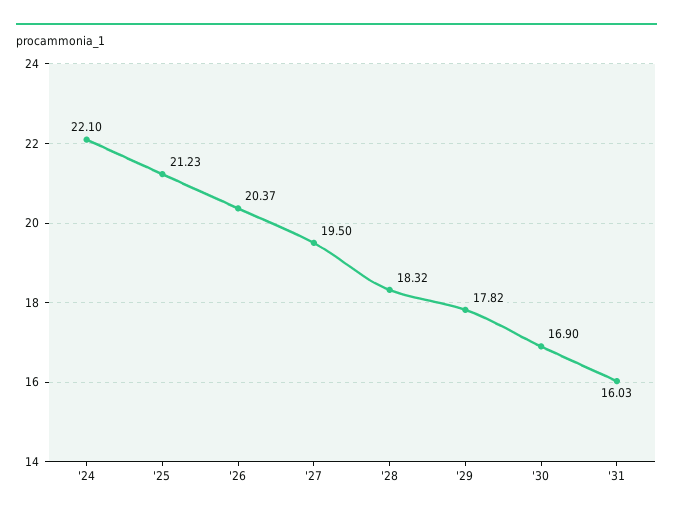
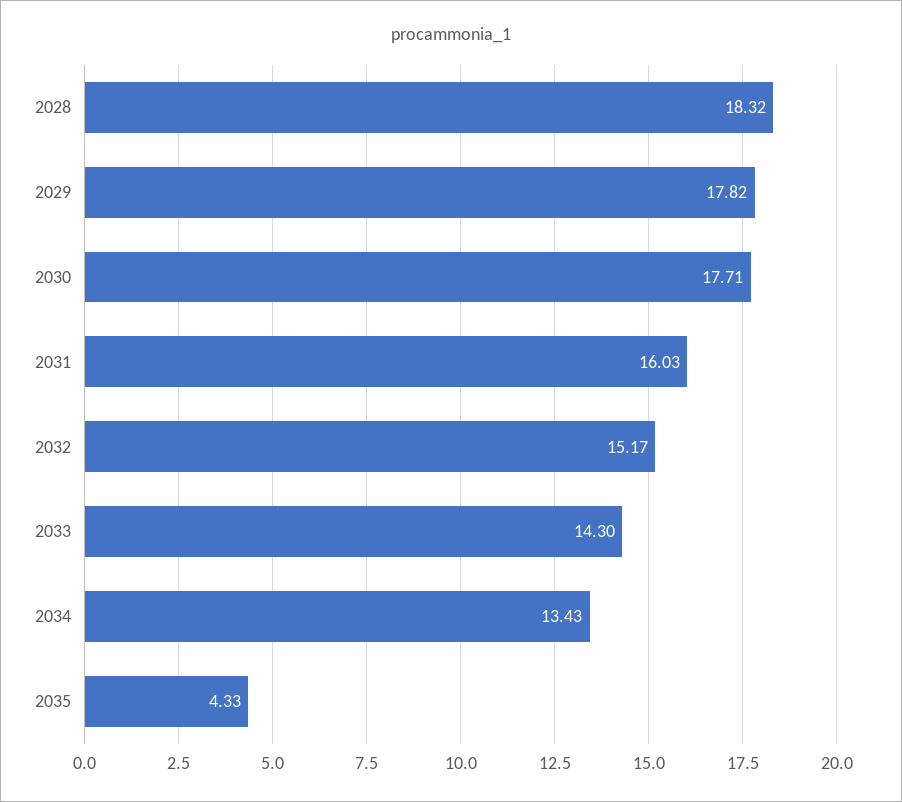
'24: 22.1 -> none
'25: 21.23 -> none
'26: 20.37 -> none
'27: 19.5 -> none
'30: 16.9 -> 17.71
2032: none -> 15.17
2033: none -> 14.3
2034: none -> 13.43
2035: none -> 4.33

